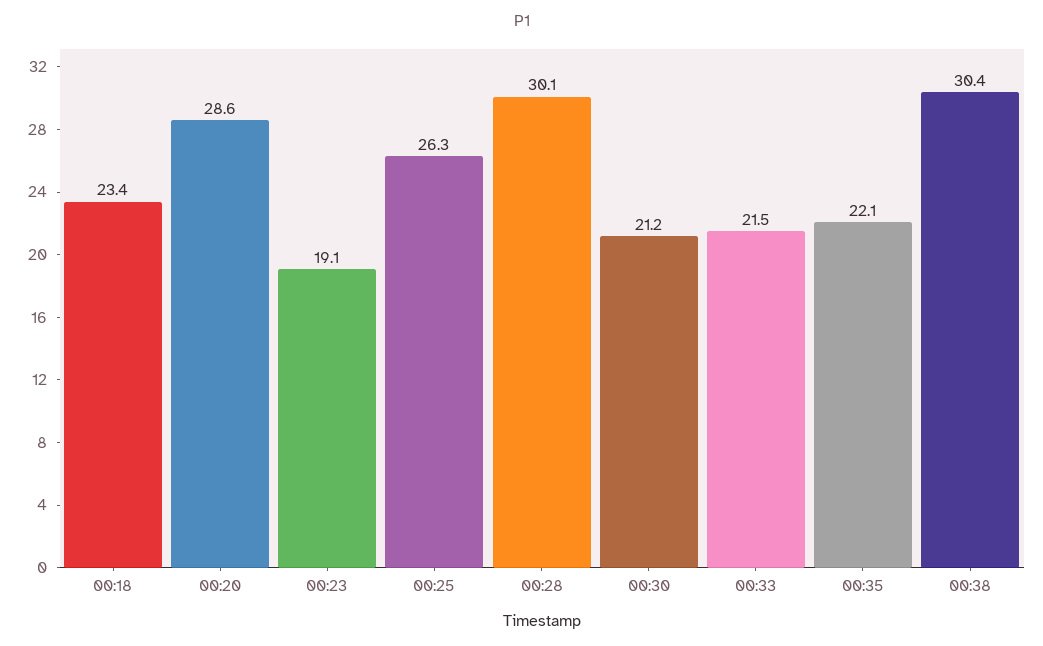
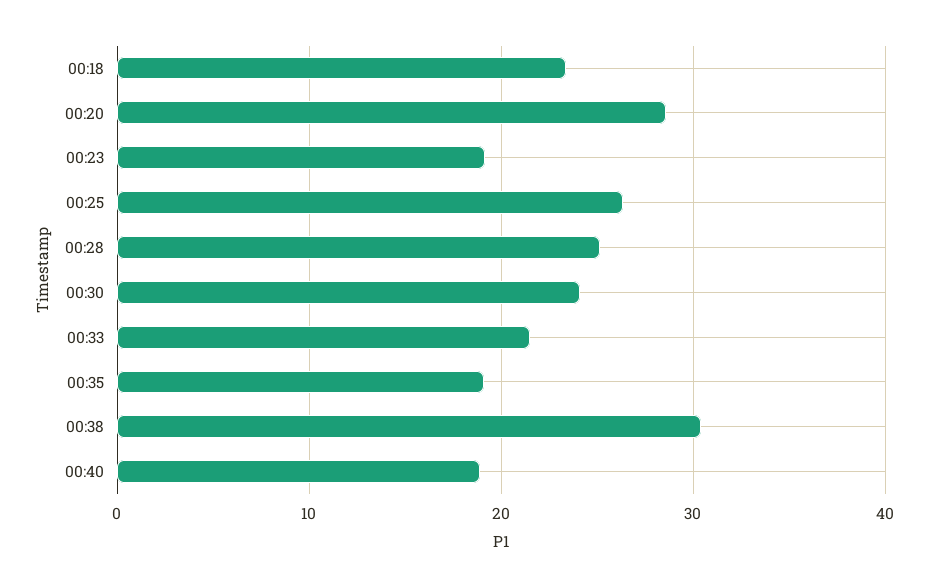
00:28: 30.1 -> 25
00:30: 21.2 -> 24
00:35: 22.1 -> 19
00:40: none -> 19

